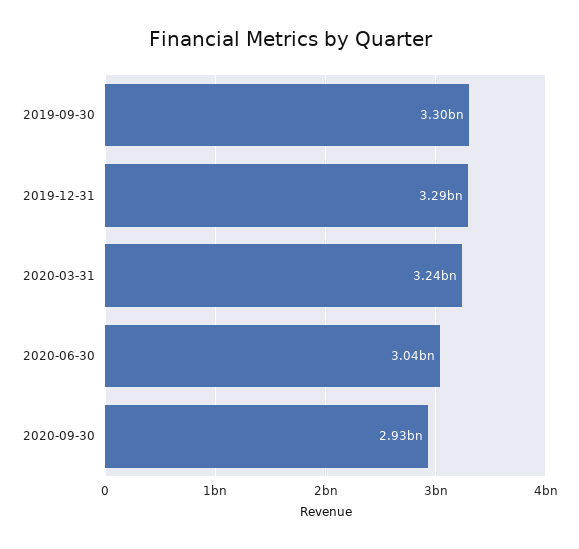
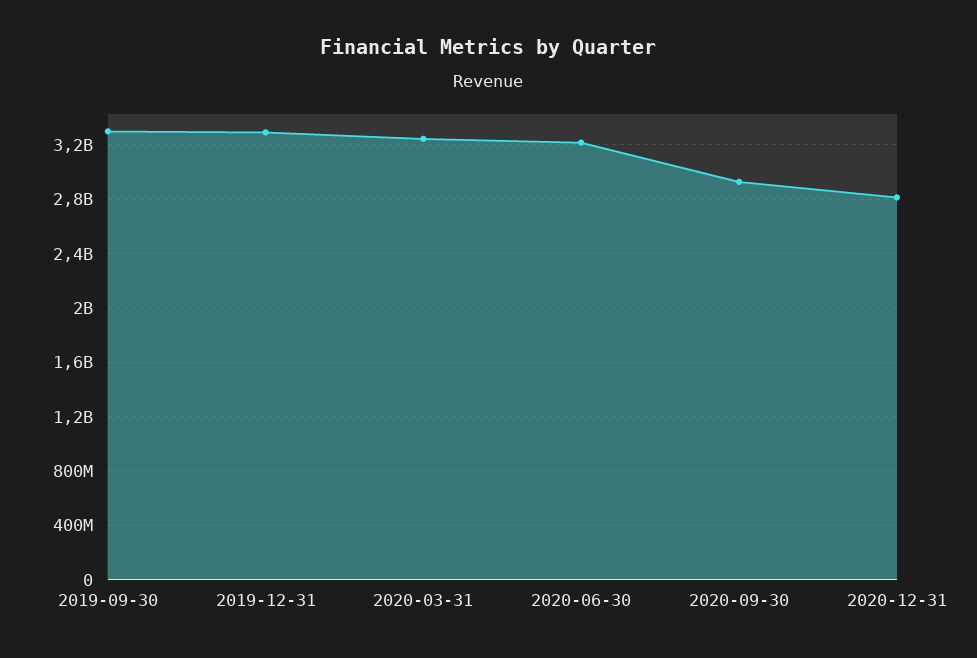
2020-06-30: 3040000000 -> 3200000000
2020-12-31: none -> 2800000000

